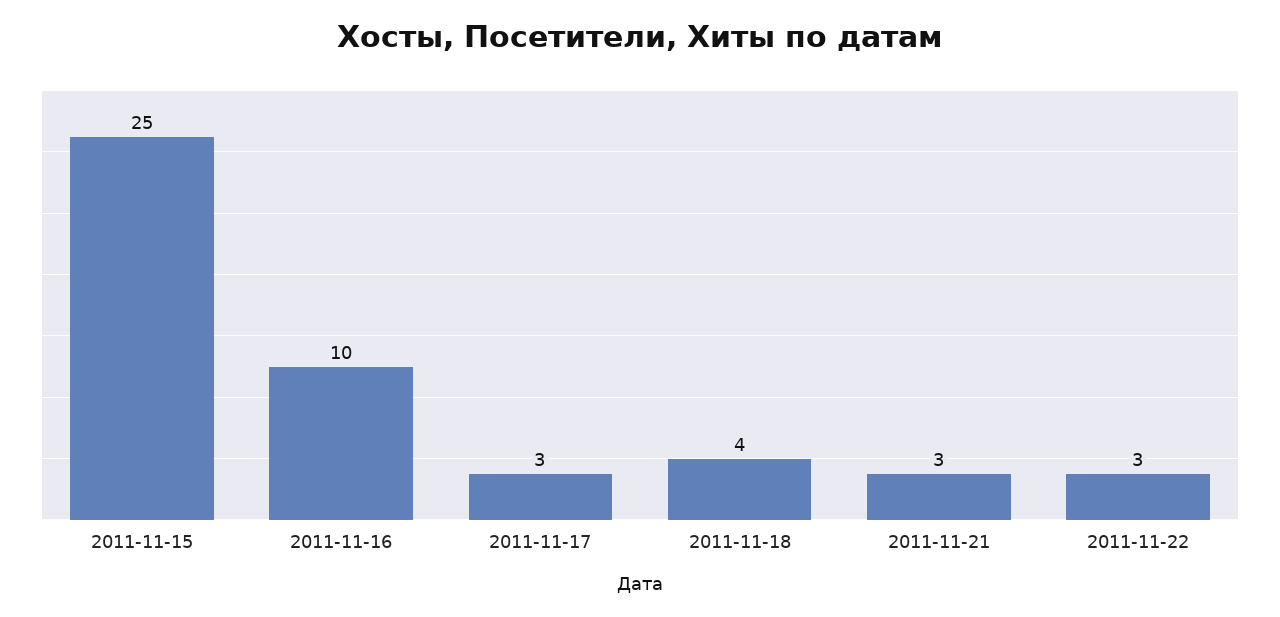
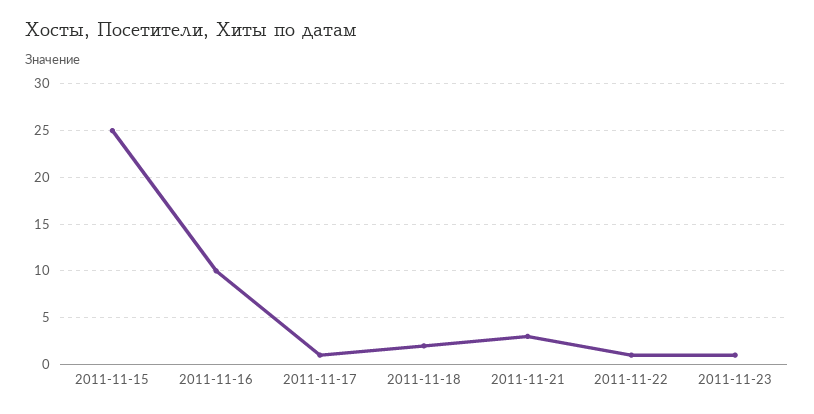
2011-11-17: 3 -> 1
2011-11-18: 4 -> 2
2011-11-22: 3 -> 1
2011-11-23: none -> 1

